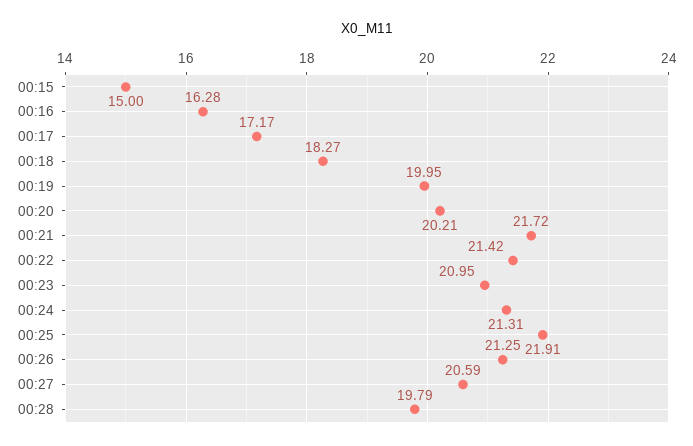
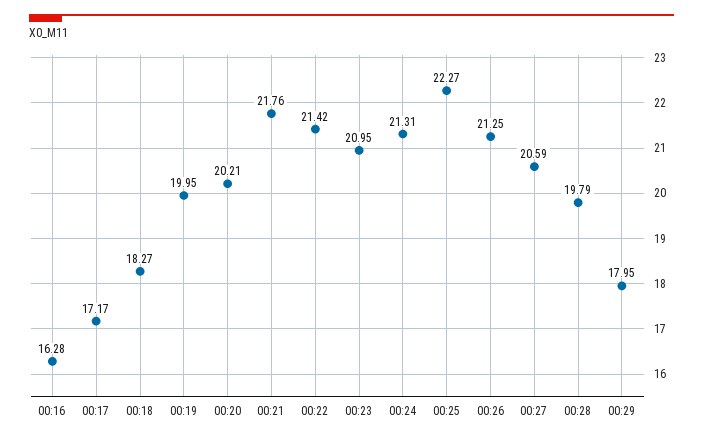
00:15: 15 -> none
00:21: 21.72 -> 21.76
00:25: 21.91 -> 22.27
00:29: none -> 17.95

